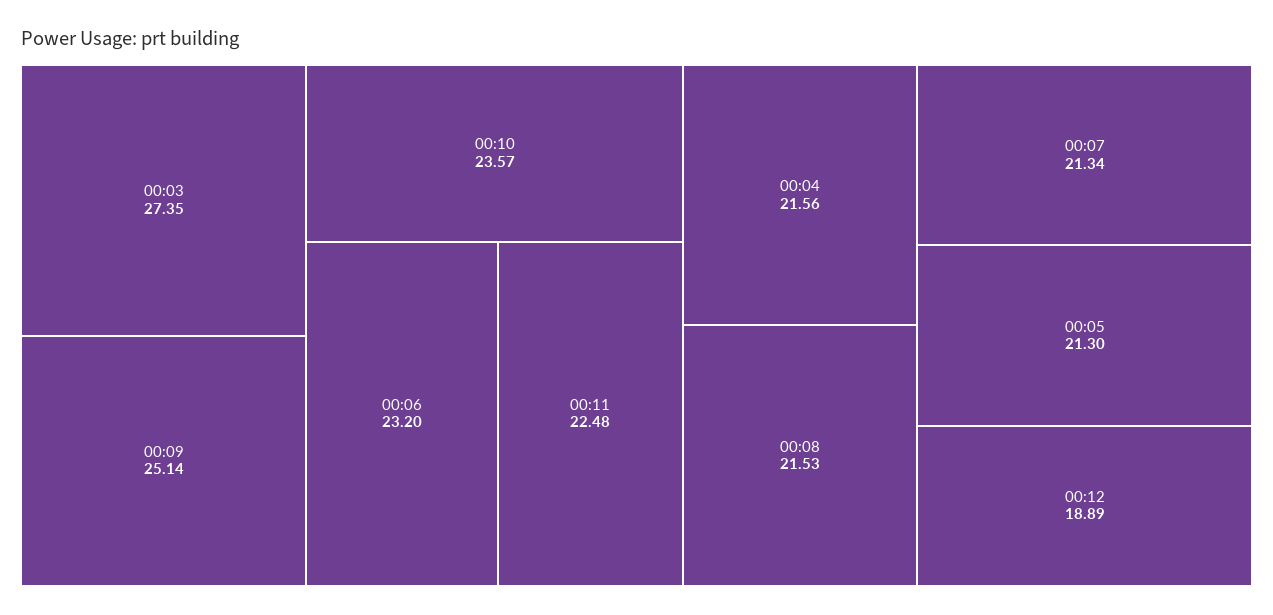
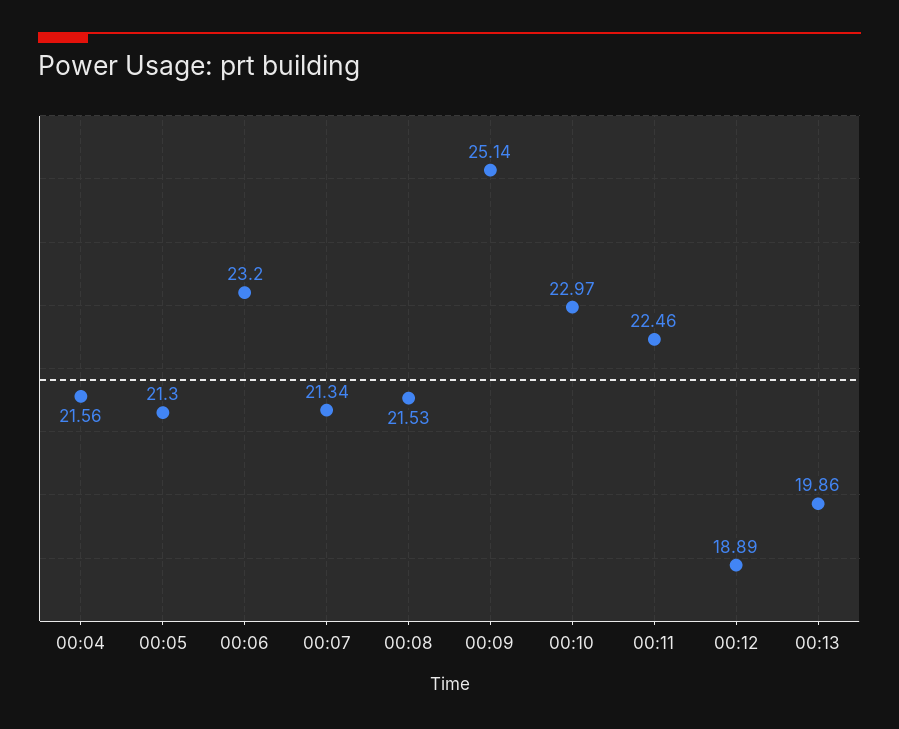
00:03: 27.35 -> none
00:10: 23.57 -> 22.97
00:11: 22.48 -> 22.46
00:13: none -> 19.86

